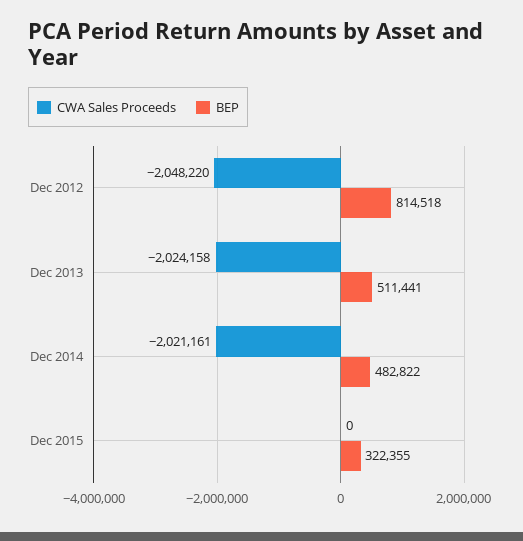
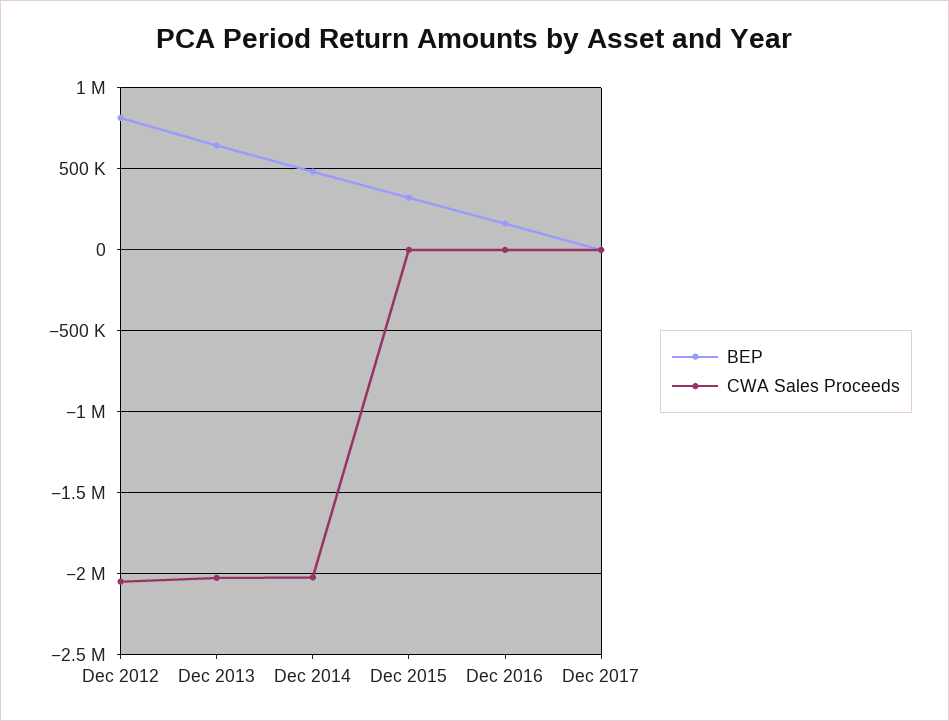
BEP, Dec 2013: 511441 -> 650000
BEP, Dec 2016: none -> 150000
CWA Sales Proceeds, Dec 2016: none -> 0
BEP, Dec 2017: none -> 0
CWA Sales Proceeds, Dec 2017: none -> 0

